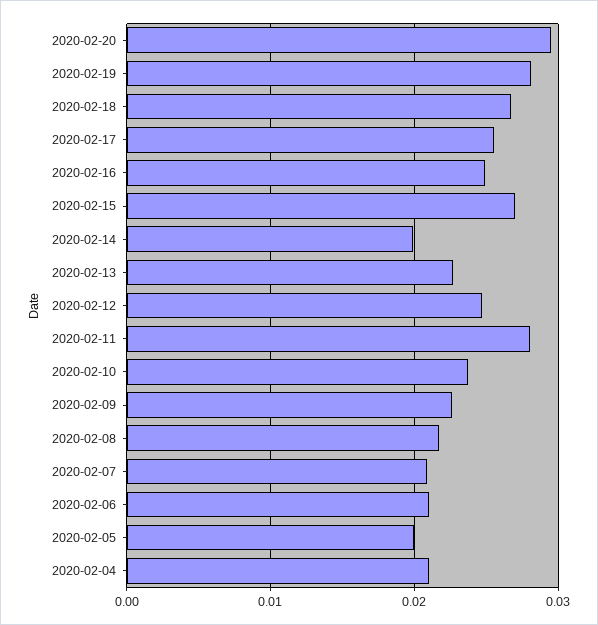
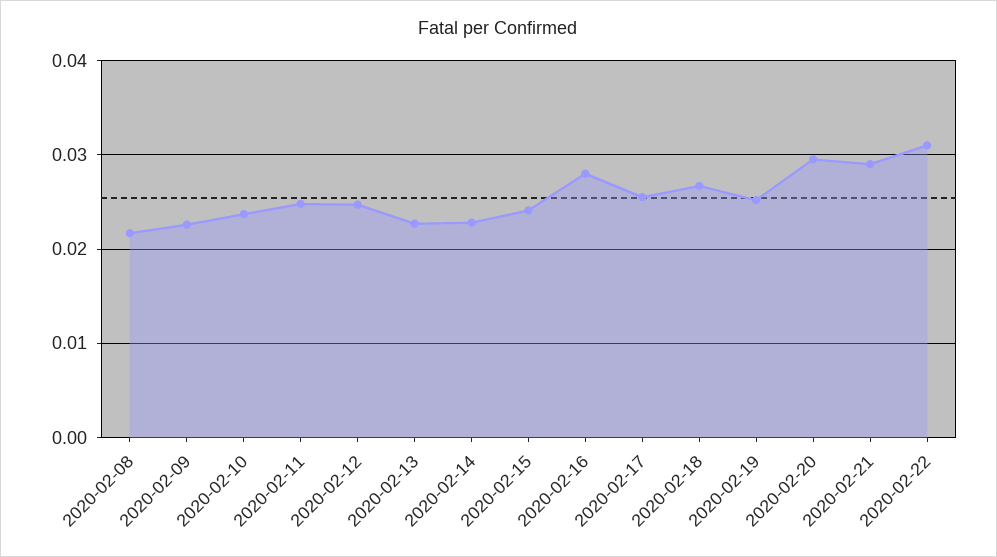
2020-02-19: 0.028 -> 0.025
2020-02-16: 0.025 -> 0.028
2020-02-15: 0.027 -> 0.024
2020-02-14: 0.02 -> 0.023
2020-02-11: 0.028 -> 0.025
2020-02-07: 0.021 -> none
2020-02-06: 0.021 -> none
2020-02-05: 0.02 -> none
2020-02-04: 0.021 -> none
2020-02-21: none -> 0.029
2020-02-22: none -> 0.031

